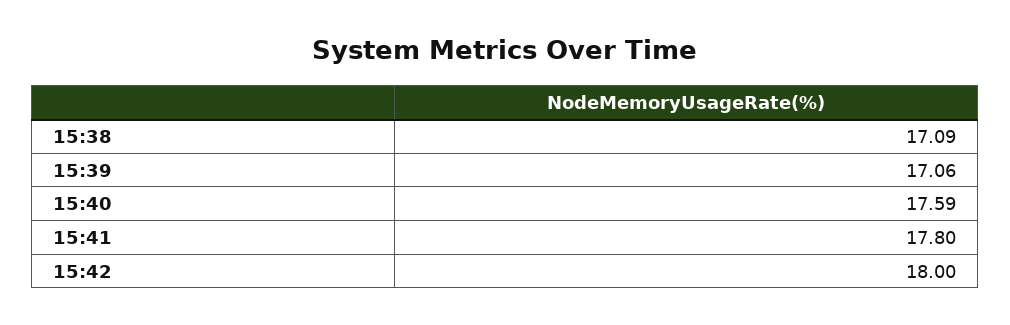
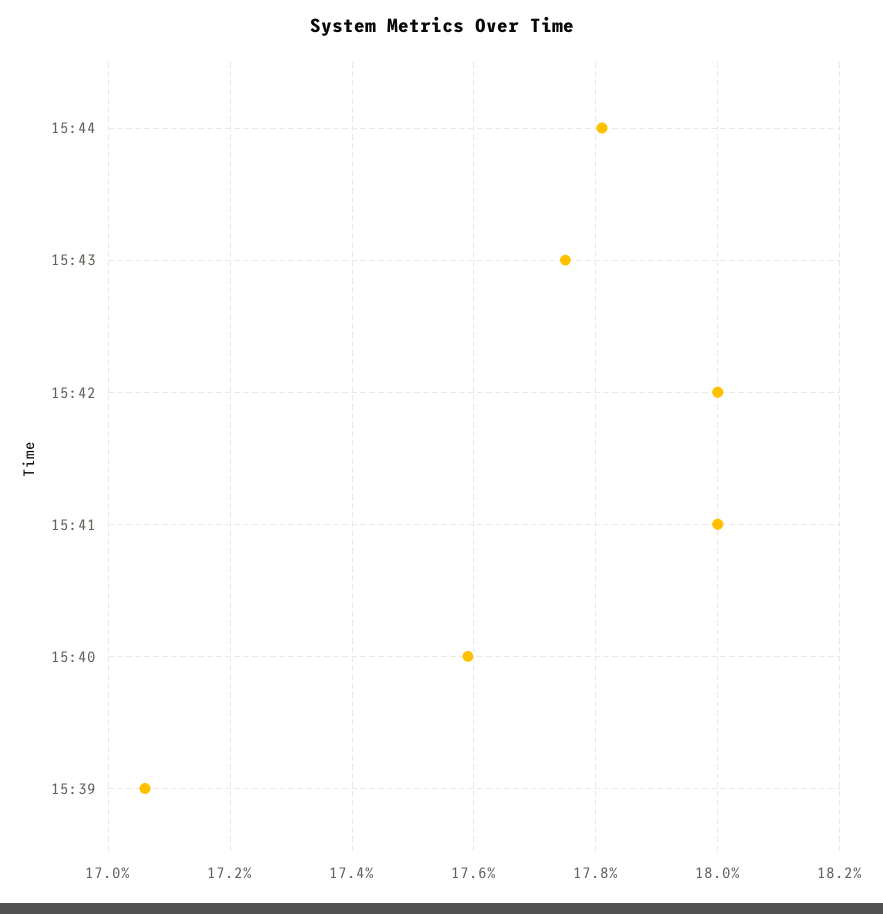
15:38: 17.09 -> none
15:41: 17.8 -> 18
15:44: none -> 17.8
15:43: none -> 17.75

